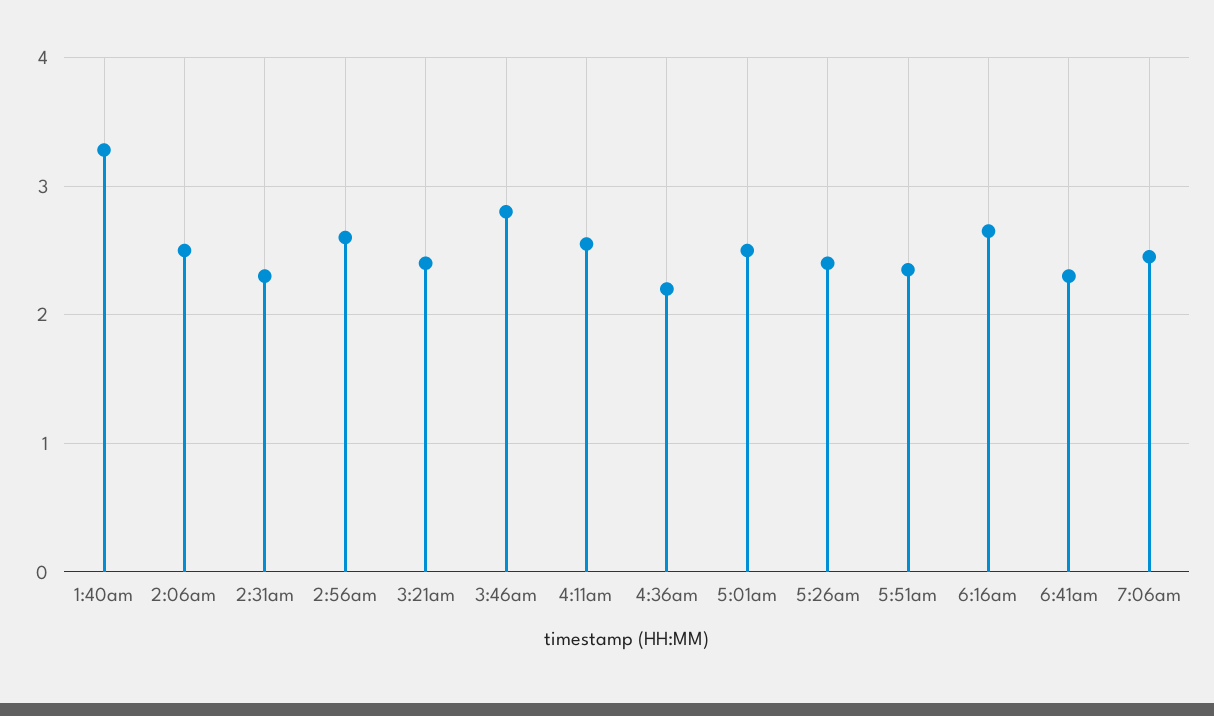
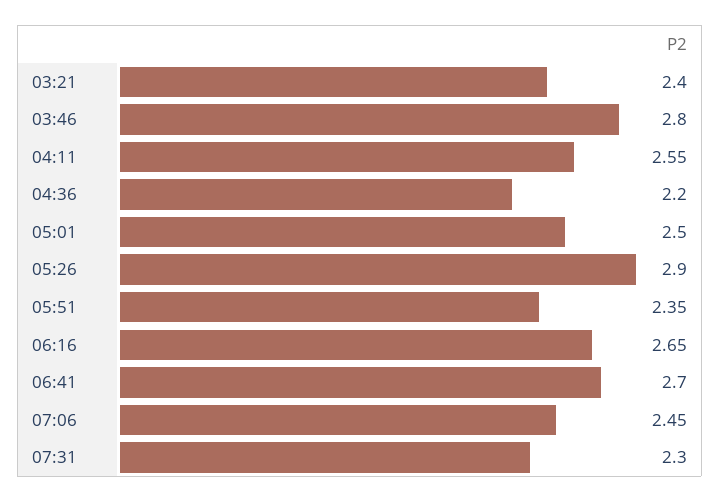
1:40am: 3.3 -> none
2:06am: 2.5 -> none
2:31am: 2.3 -> none
2:56am: 2.6 -> none
5:26am: 2.4 -> 2.9
6:41am: 2.3 -> 2.7
07:31: none -> 2.3

